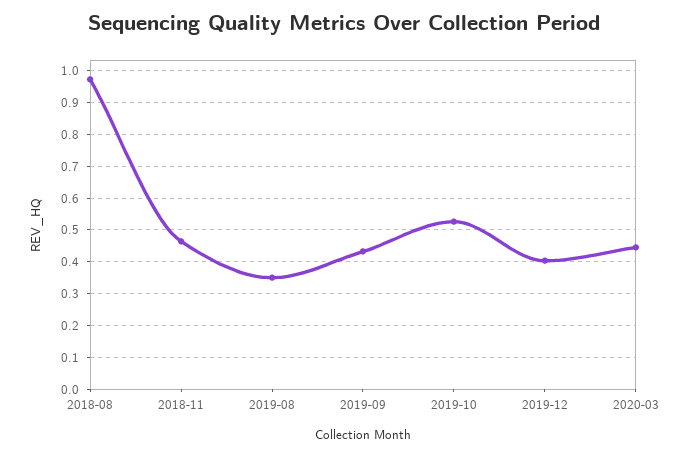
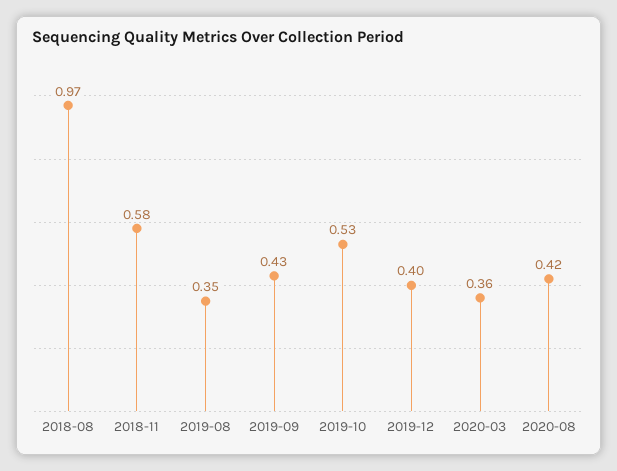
2018-11: 0.46 -> 0.58
2020-03: 0.44 -> 0.36
2020-08: none -> 0.42

